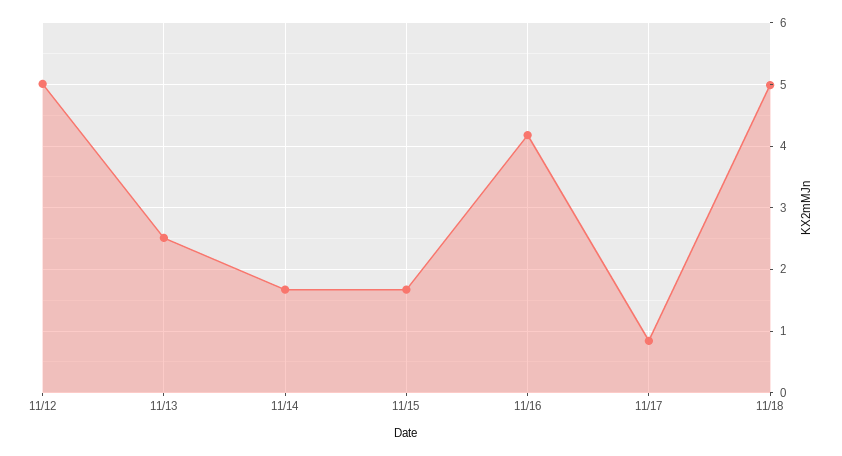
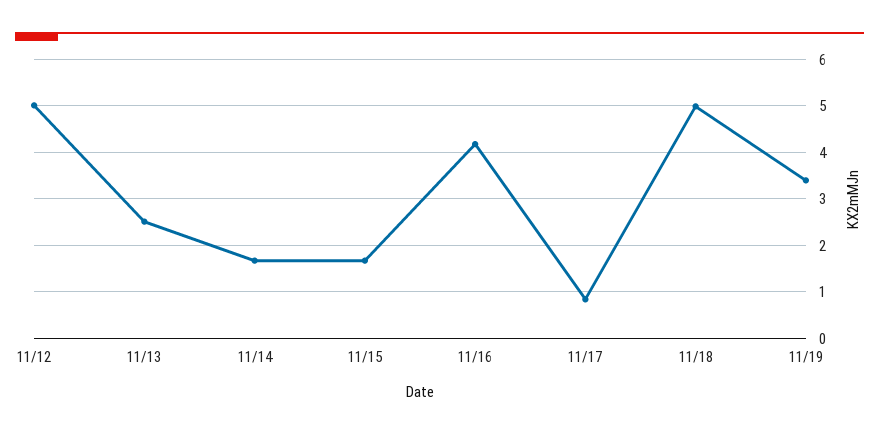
11/19: none -> 3.4

